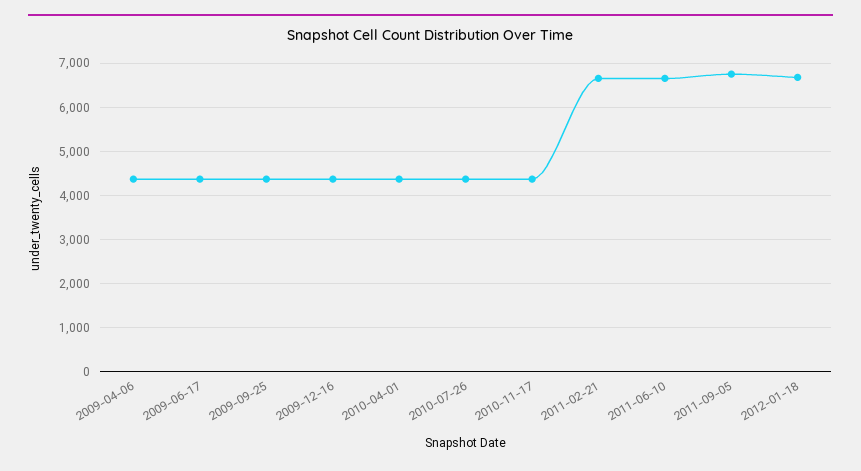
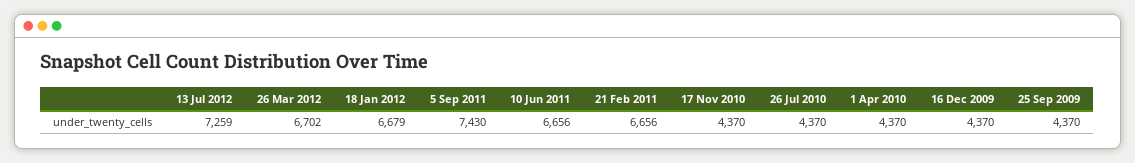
2009-04-06: 4400 -> none
2009-06-17: 4400 -> none
2011-09-05: 6800 -> 7430
13 Jul 2012: none -> 7259
26 Mar 2012: none -> 6702

